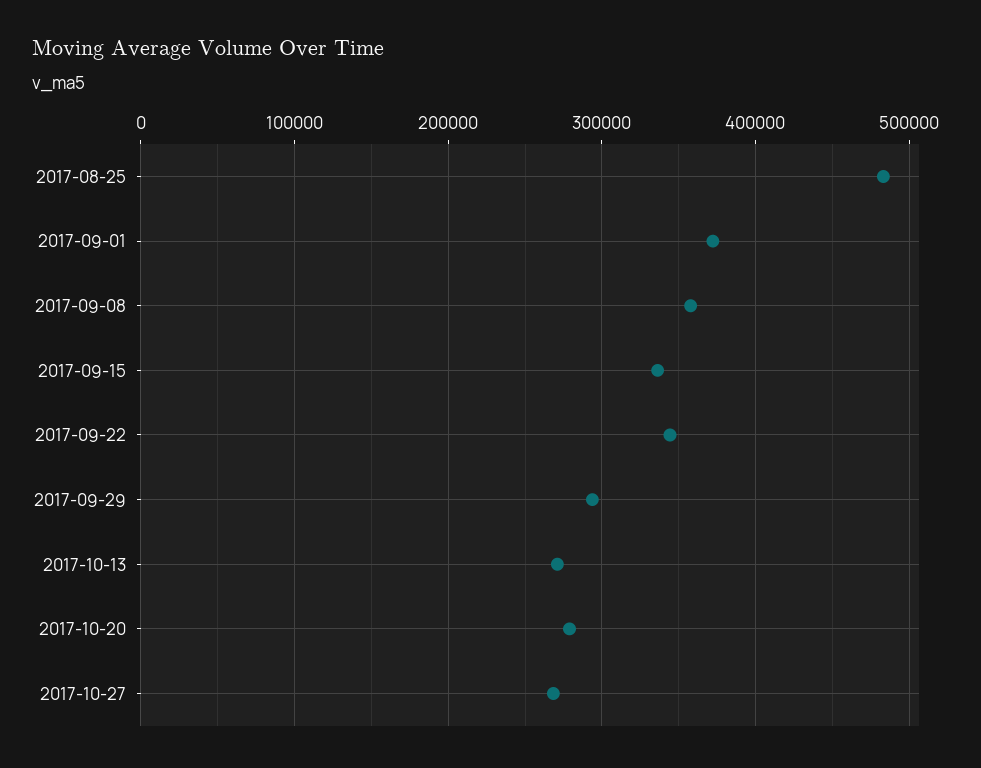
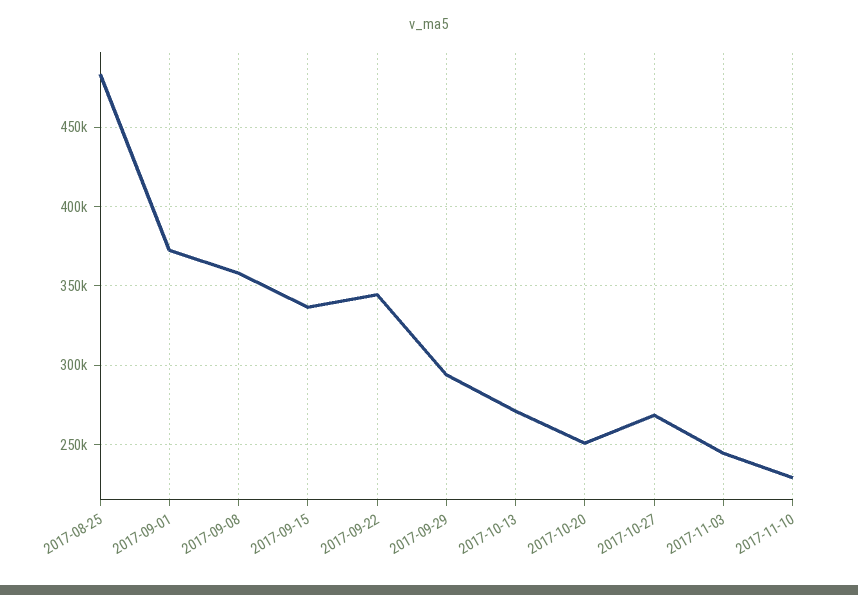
2017-10-20: 280000 -> 250000
2017-11-03: none -> 245000
2017-11-10: none -> 230000

